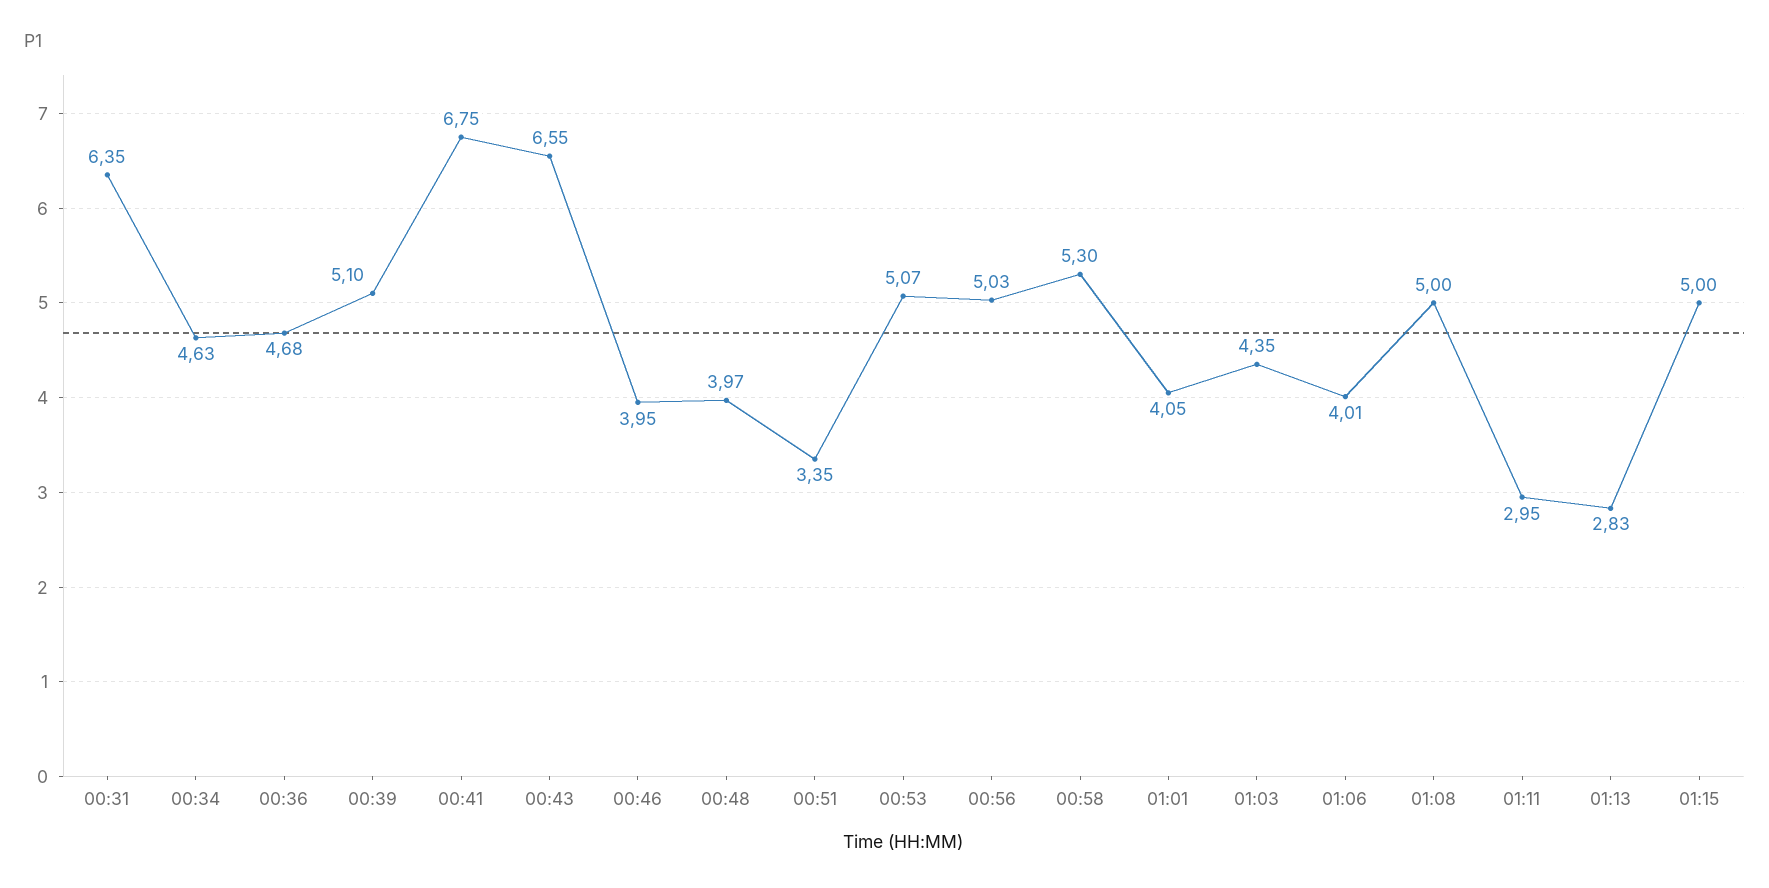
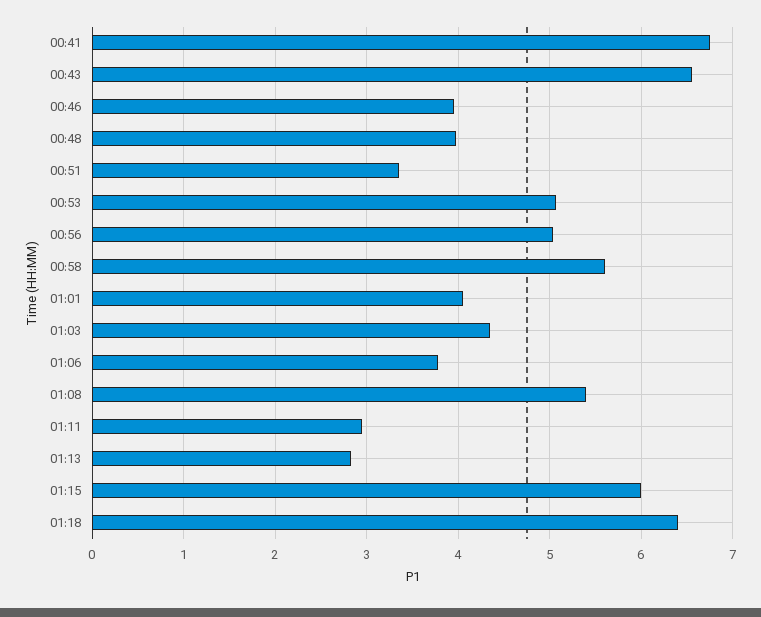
00:31: 6.35 -> none
00:34: 4.63 -> none
00:36: 4.68 -> none
00:39: 5.1 -> none
00:58: 5.3 -> 5.6
01:06: 4.01 -> 3.8
01:08: 5 -> 5.4
01:15: 5 -> 6
01:18: none -> 6.4

